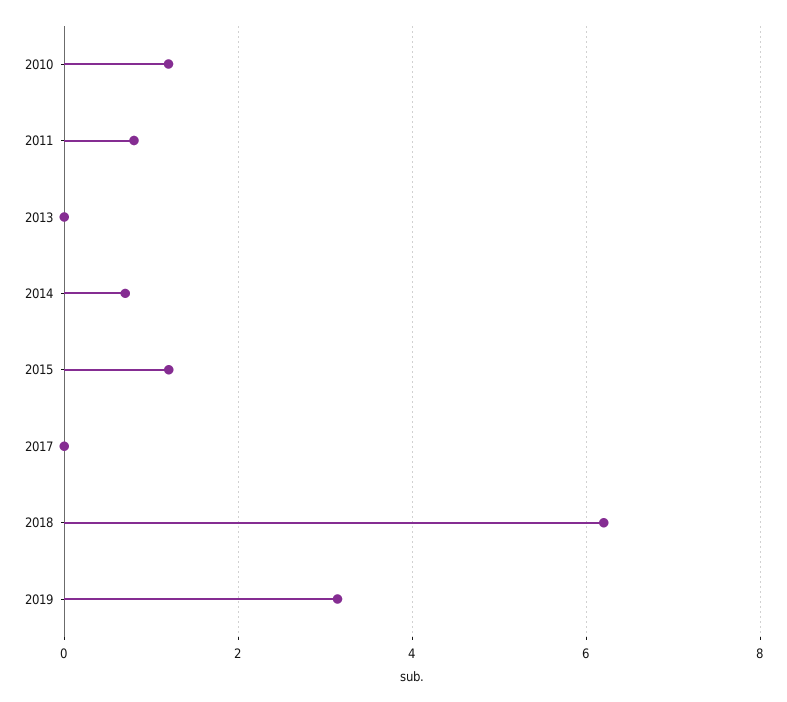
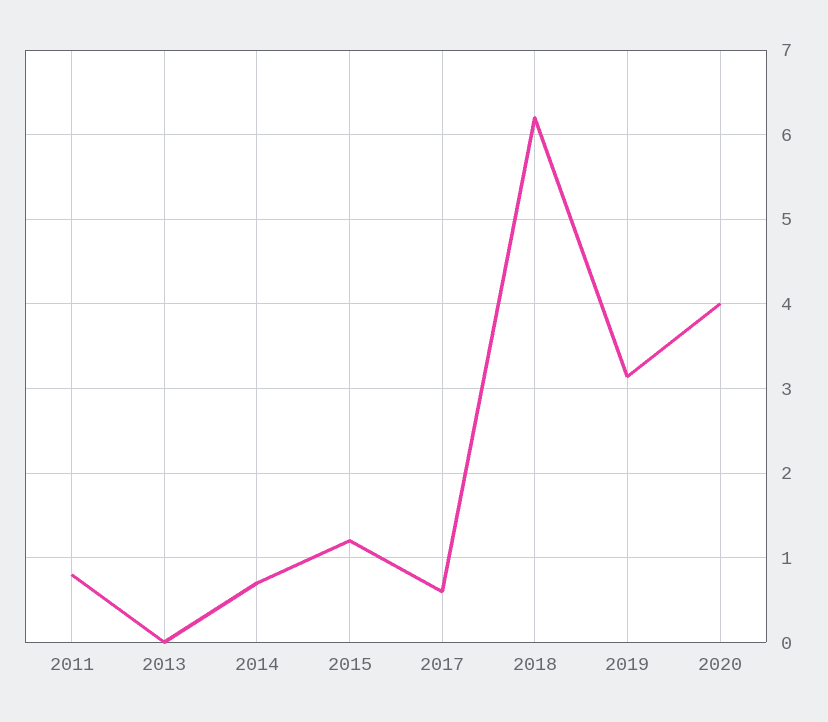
2010: 1.2 -> none
2017: 0 -> 0.6
2020: none -> 4

